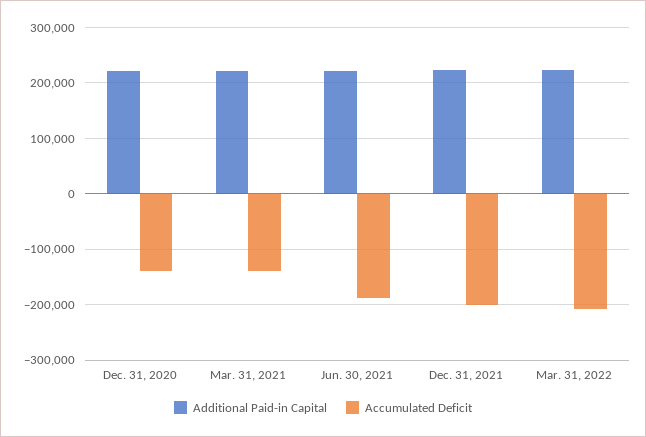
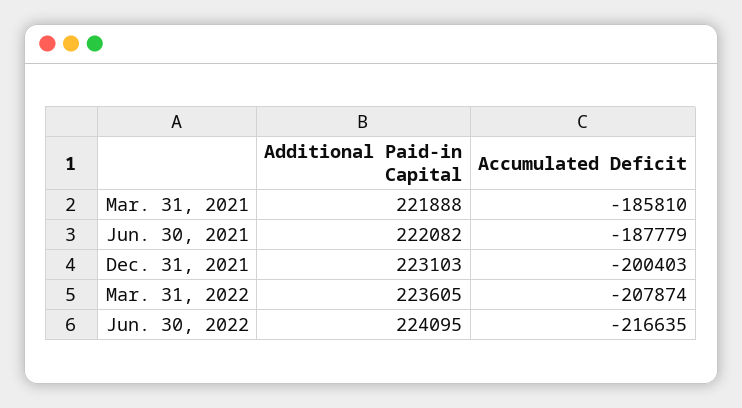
Additional Paid-in Capital, Dec. 31, 2020: 220000 -> none
Accumulated Deficit, Dec. 31, 2020: -140000 -> none
Accumulated Deficit, Mar. 31, 2021: -140000 -> -185810
Additional Paid-in Capital, Jun. 30, 2022: none -> 224095
Accumulated Deficit, Jun. 30, 2022: none -> -216635

